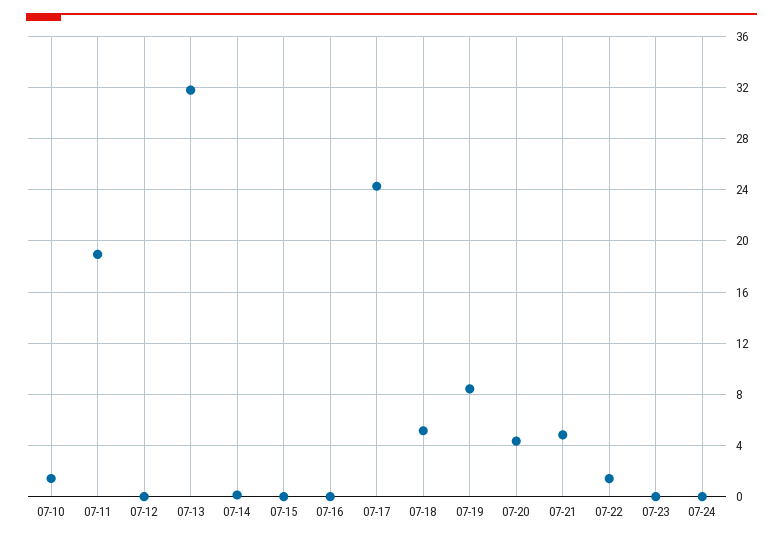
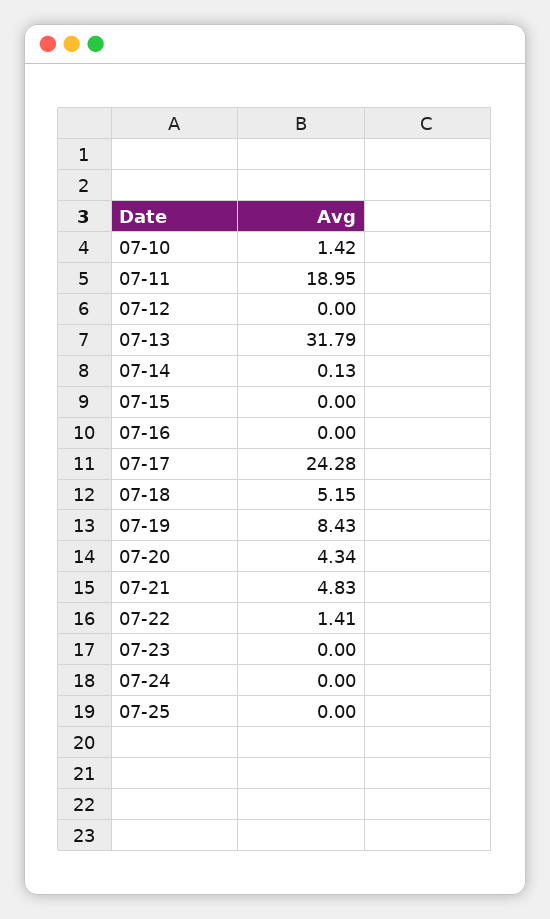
07-25: none -> 0

